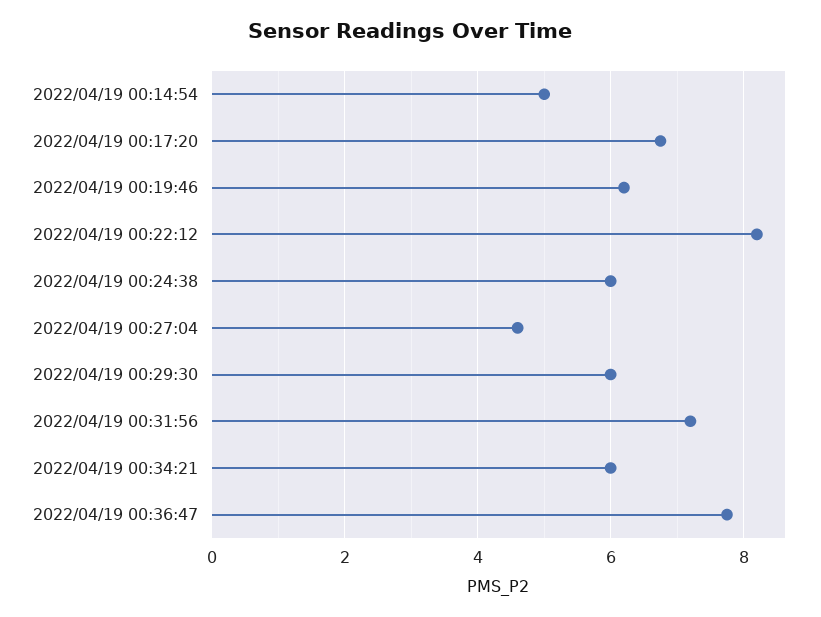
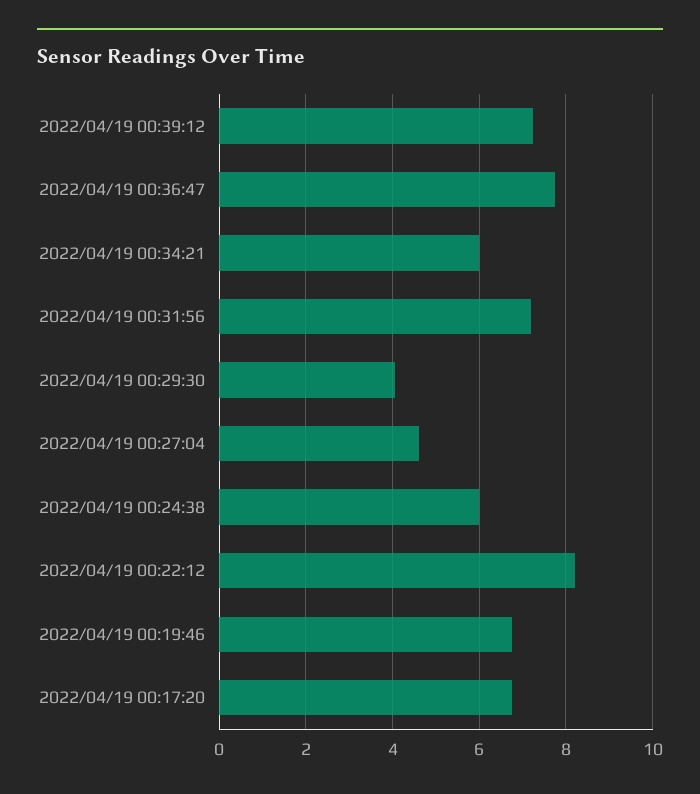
2022/04/19 00:14:54: 5 -> none
2022/04/19 00:19:46: 6.2 -> 6.8
2022/04/19 00:29:30: 6 -> 4
2022/04/19 00:39:12: none -> 7.2

